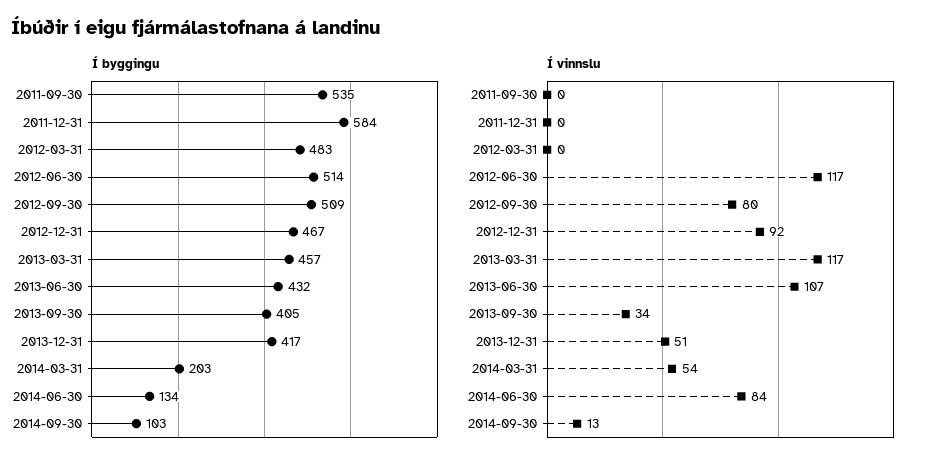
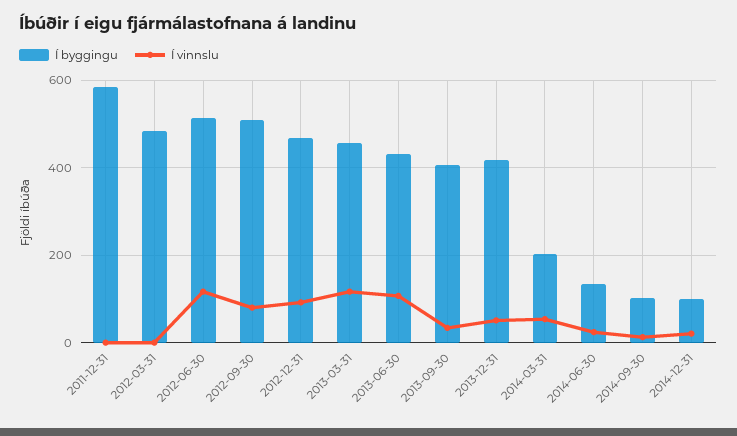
Í byggingu, 2011-09-30: 535 -> none
Í vinnslu, 2011-09-30: 0 -> none
Í vinnslu, 2014-06-30: 84 -> 20
Í byggingu, 2014-12-31: none -> 100
Í vinnslu, 2014-12-31: none -> 20

